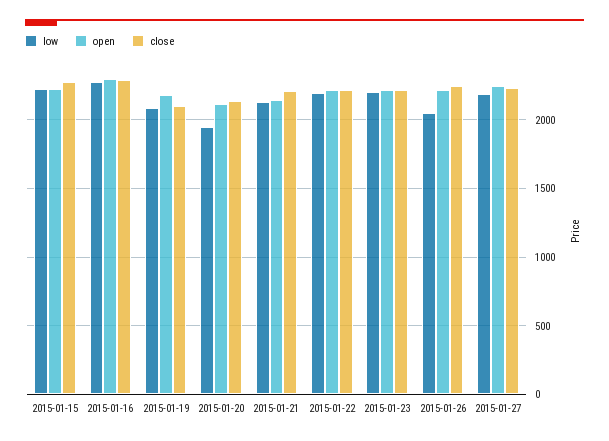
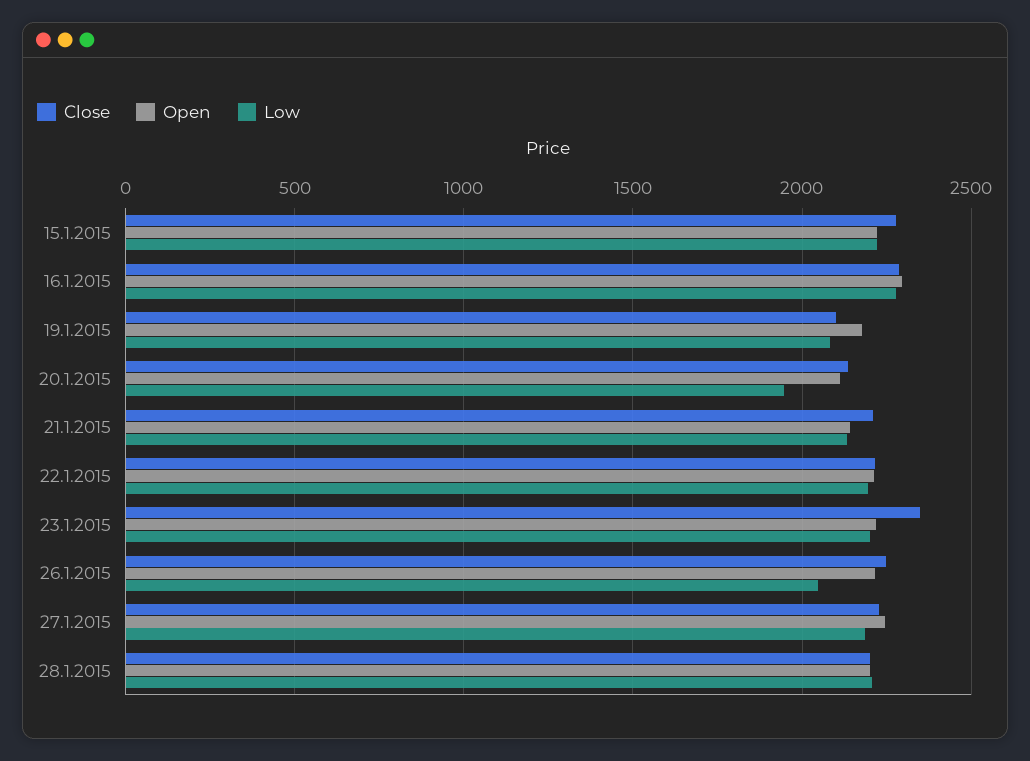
close, 2015-01-23: 2200 -> 2350
close, 28.1.2015: none -> 2200
open, 28.1.2015: none -> 2200
low, 28.1.2015: none -> 2200

